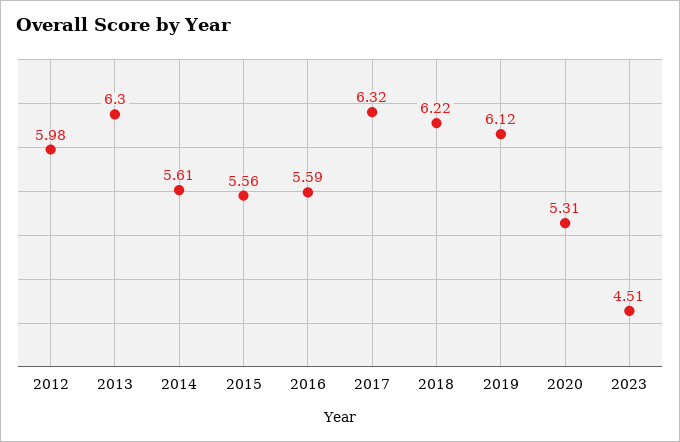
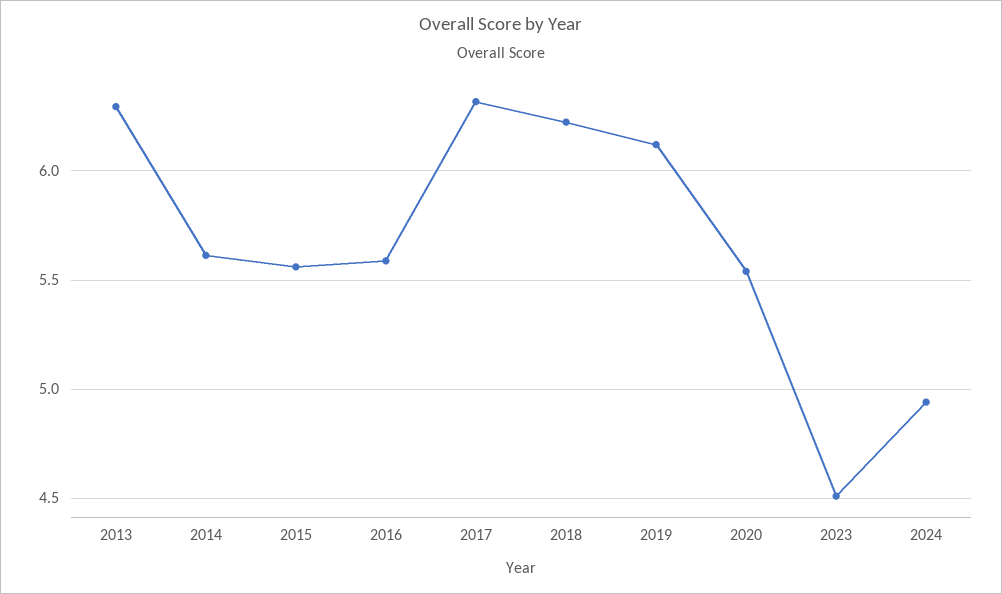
2012: 5.98 -> none
2020: 5.31 -> 5.55
2024: none -> 4.95

